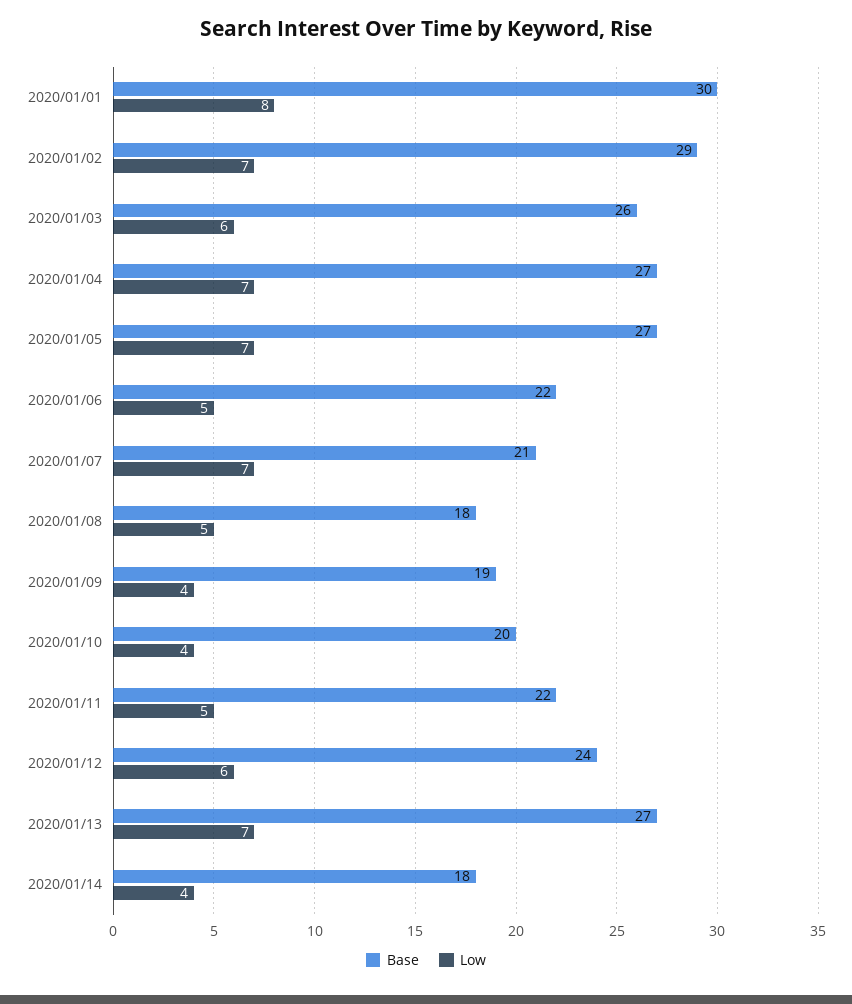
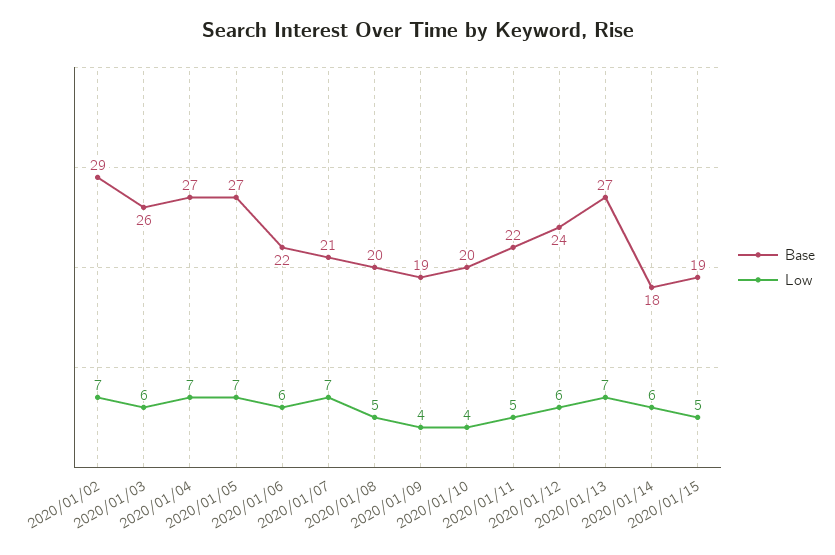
Base, 2020/01/01: 30 -> none
Low, 2020/01/01: 8 -> none
Low, 2020/01/06: 5 -> 6
Base, 2020/01/08: 18 -> 20
Low, 2020/01/14: 4 -> 6
Base, 2020/01/15: none -> 19
Low, 2020/01/15: none -> 5

